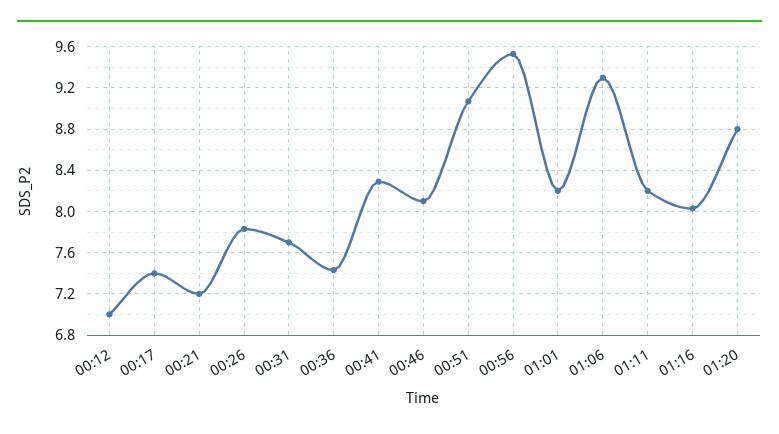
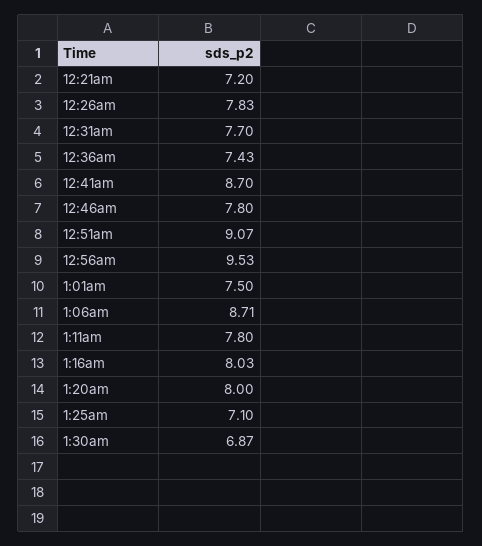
00:12: 7 -> none
00:17: 7.4 -> none
00:41: 8.3 -> 8.7
00:46: 8.1 -> 7.8
01:01: 8.2 -> 7.5
01:06: 9.3 -> 8.71
01:11: 8.2 -> 7.8
01:20: 8.8 -> 8
1:25am: none -> 7.1
1:30am: none -> 6.87

